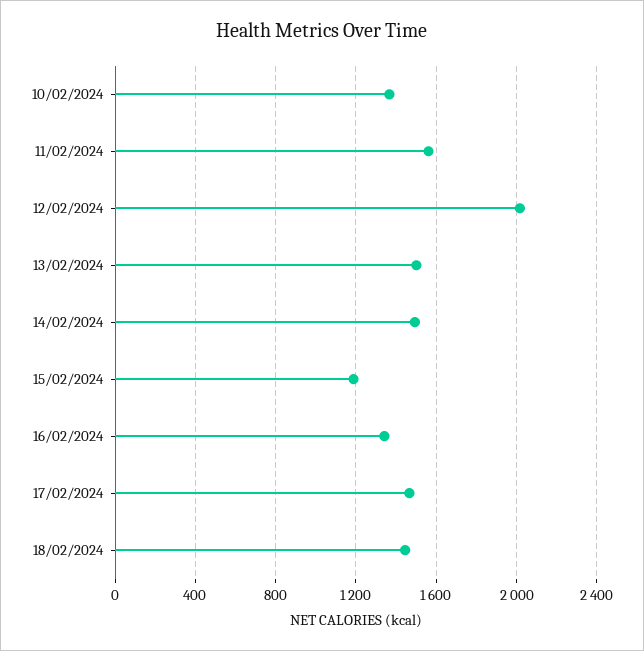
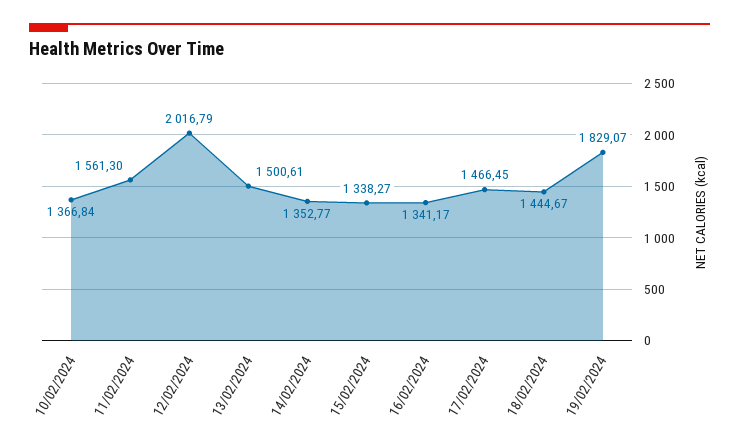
14/02/2024: 1500 -> 1352.77
15/02/2024: 1200 -> 1338.27
19/02/2024: none -> 1829.07

